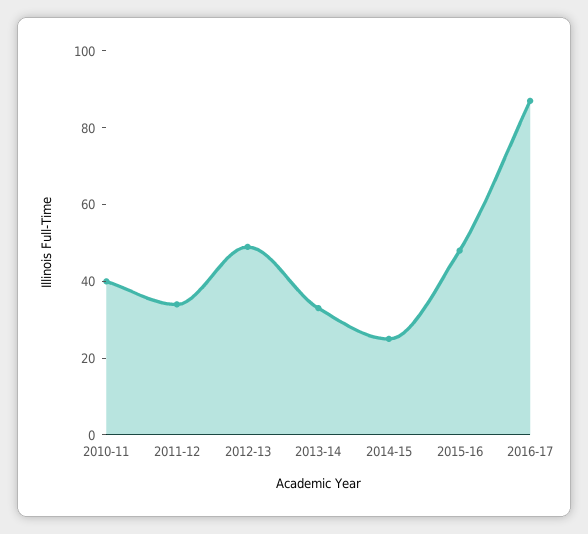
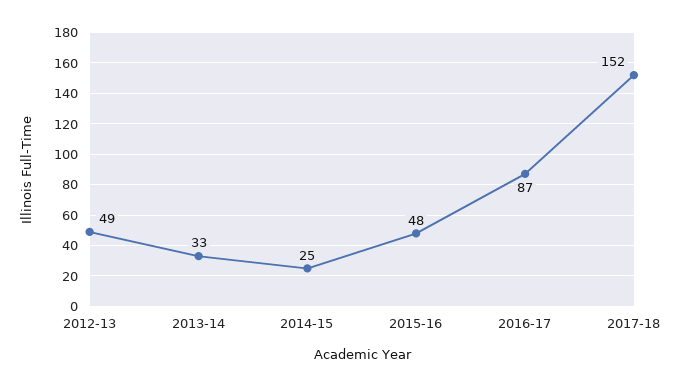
2010-11: 40 -> none
2011-12: 35 -> none
2017-18: none -> 152

